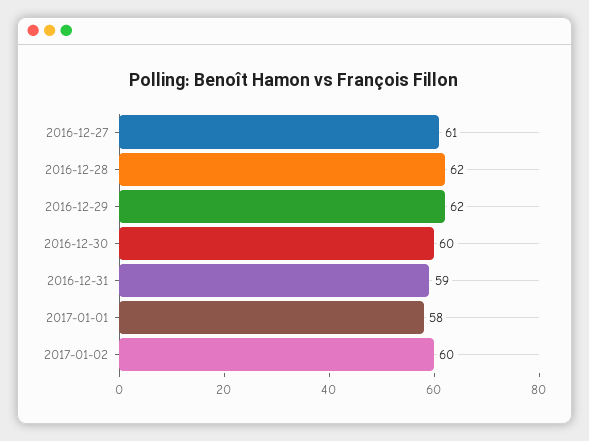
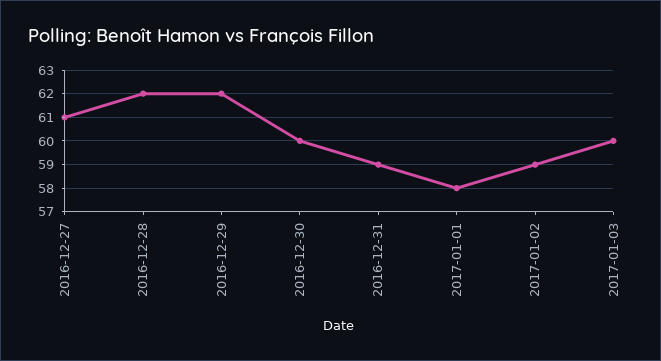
2017-01-02: 60 -> 59
2017-01-03: none -> 60

